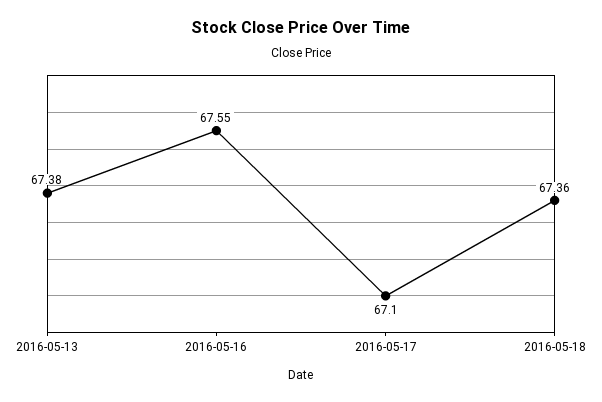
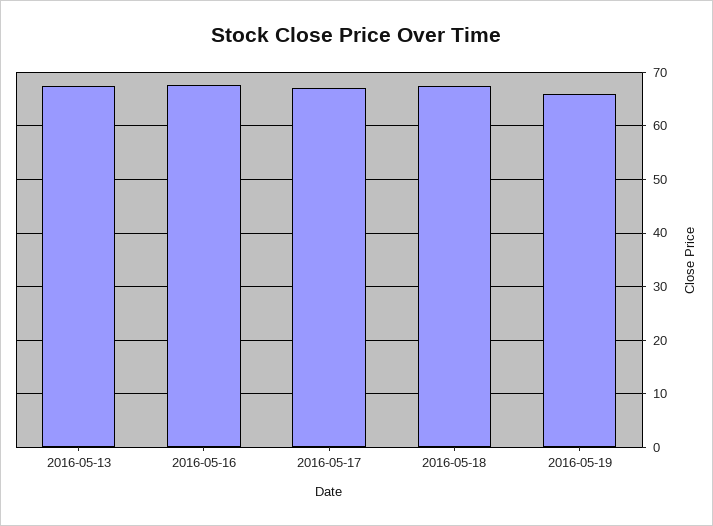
2016-05-19: none -> 66

